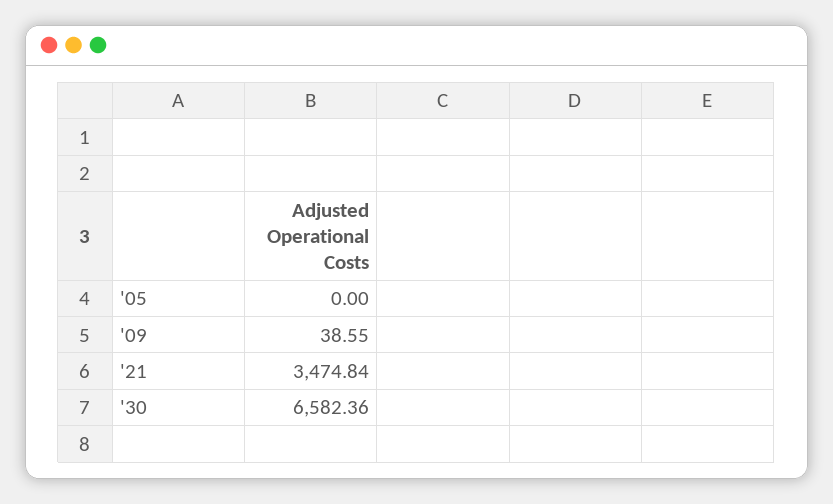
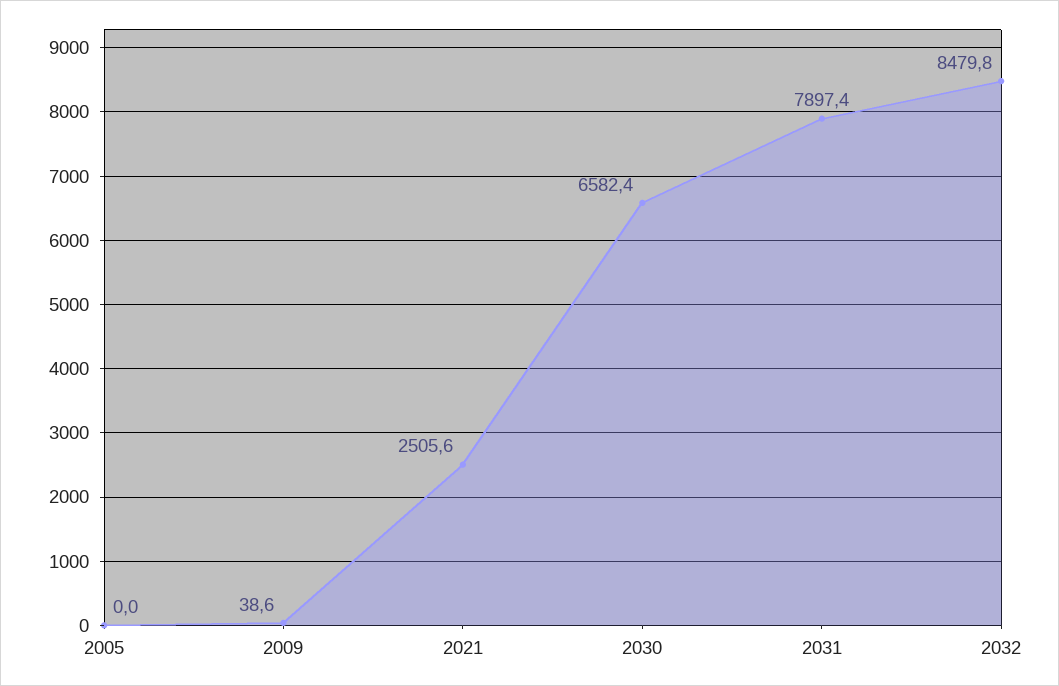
'21: 3474.84 -> 2505.6
2031: none -> 7897.4
2032: none -> 8479.8

